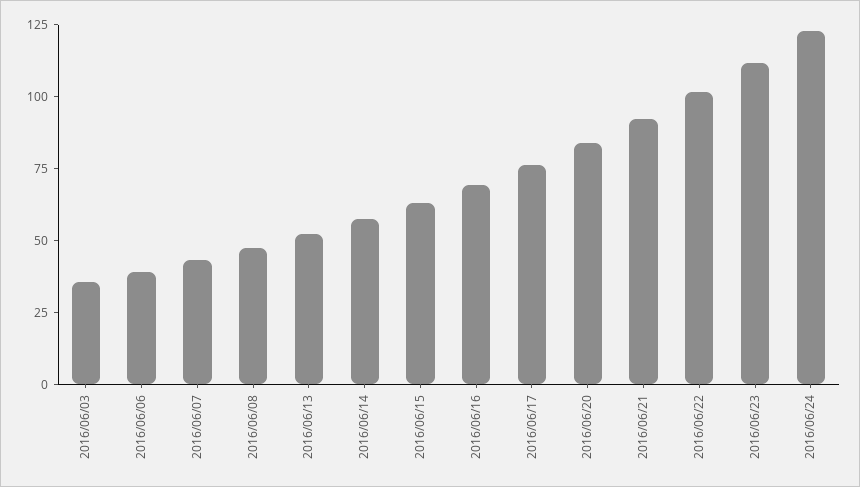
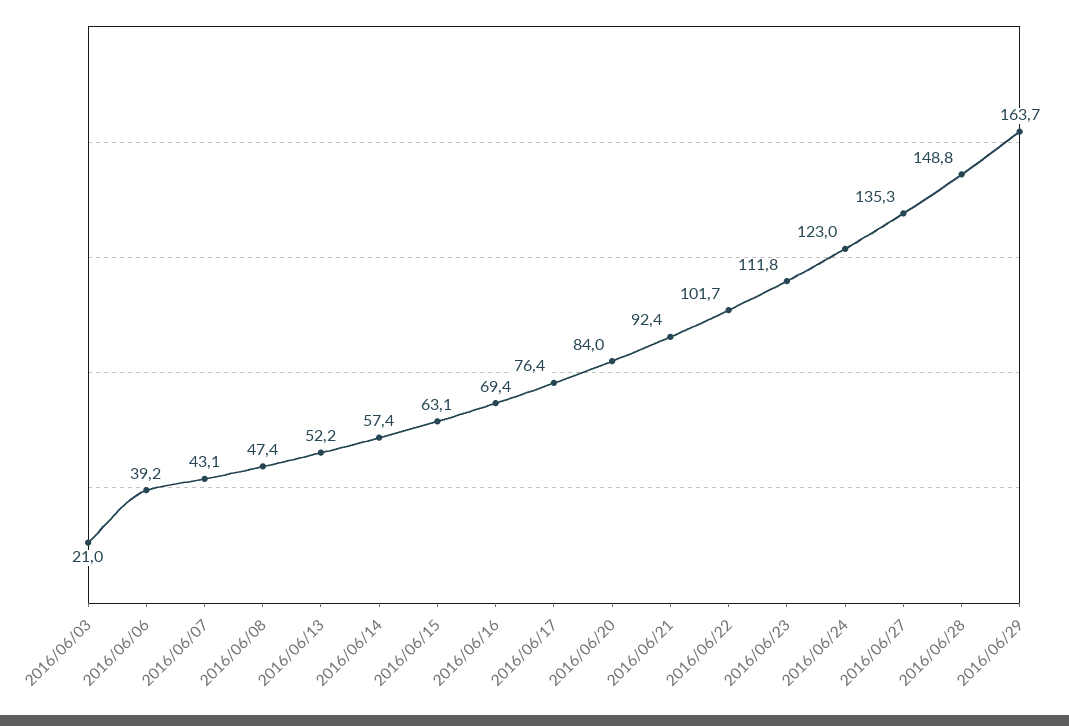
2016/06/03: 35 -> 21
2016/06/27: none -> 135.3
2016/06/28: none -> 148.8
2016/06/29: none -> 163.7

